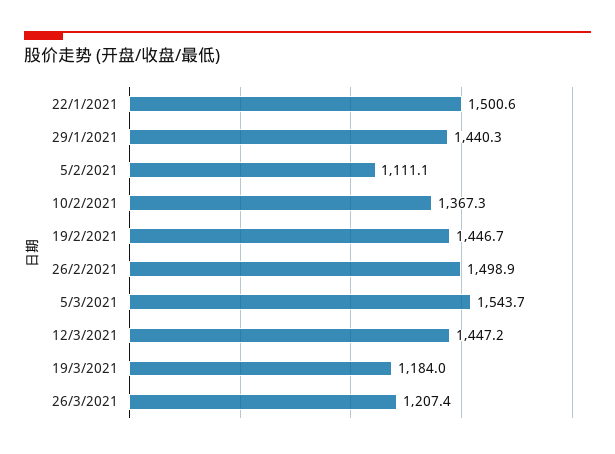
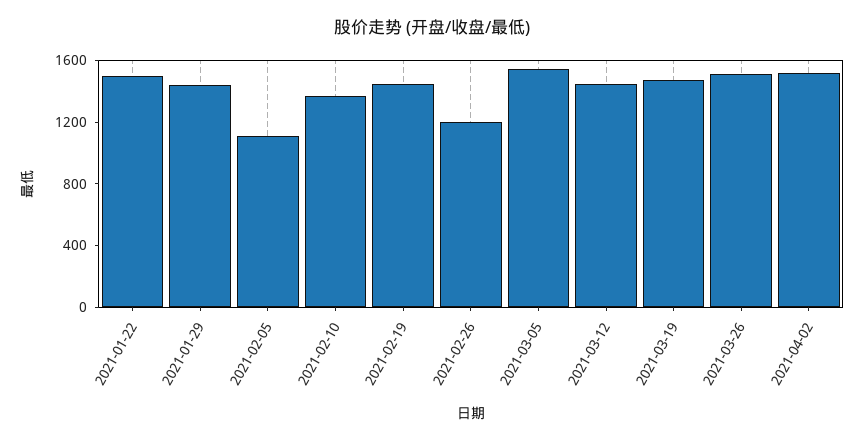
26/2/2021: 1498.9 -> 1200
19/3/2021: 1184 -> 1500
26/3/2021: 1207.4 -> 1500
2021-04-02: none -> 1500

